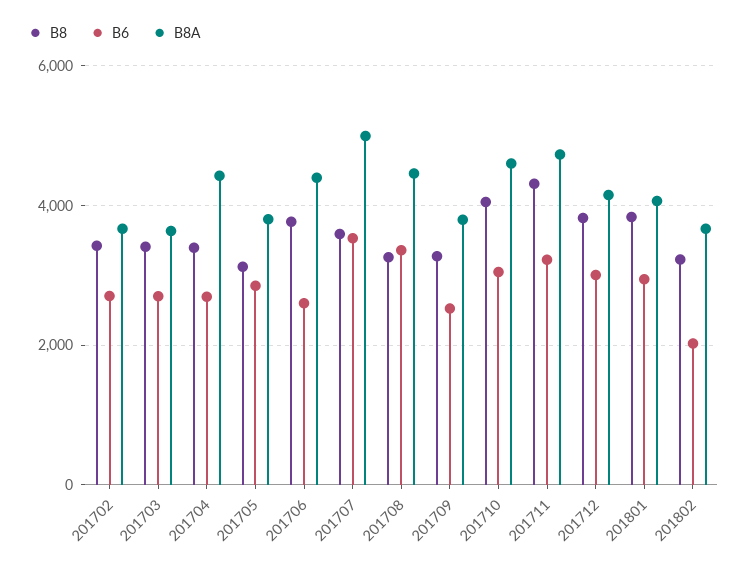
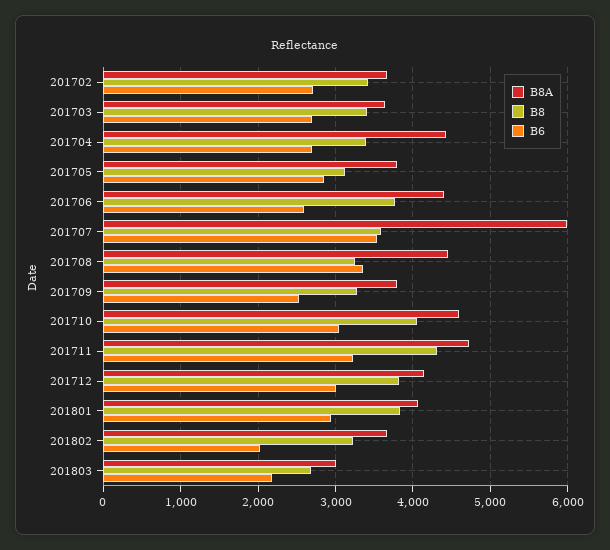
B8A, 201707: 5000 -> 6000
B8A, 201803: none -> 3000
B8, 201803: none -> 2700
B6, 201803: none -> 2200

